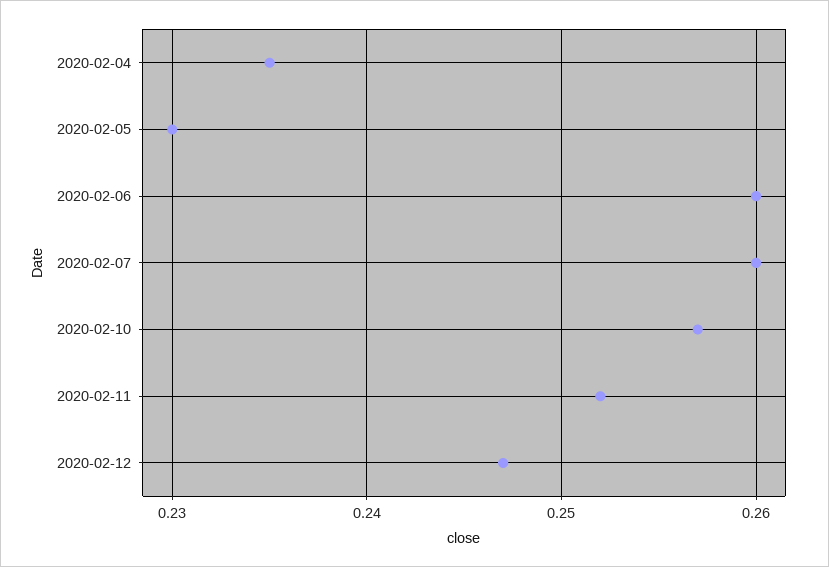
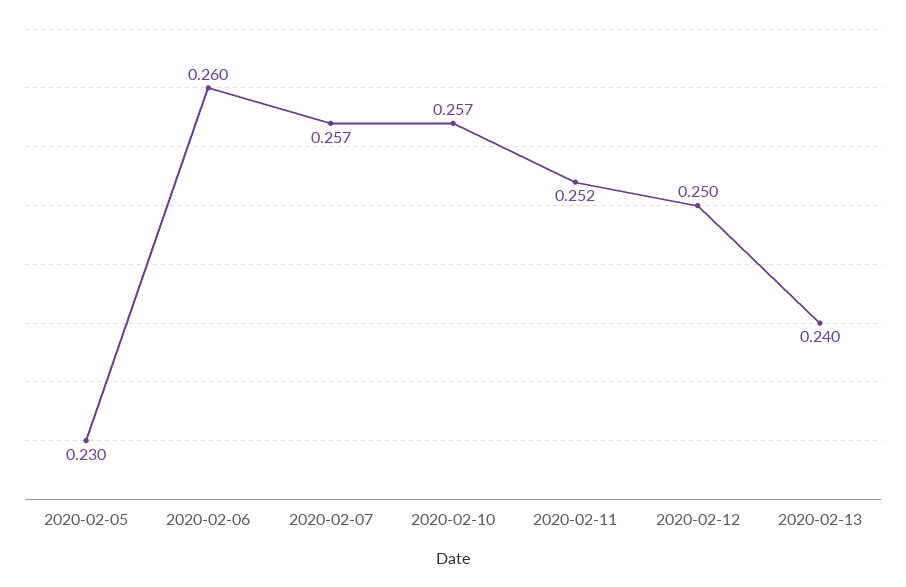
2020-02-04: 0.235 -> none
2020-02-07: 0.26 -> 0.257
2020-02-12: 0.247 -> 0.25
2020-02-13: none -> 0.24

